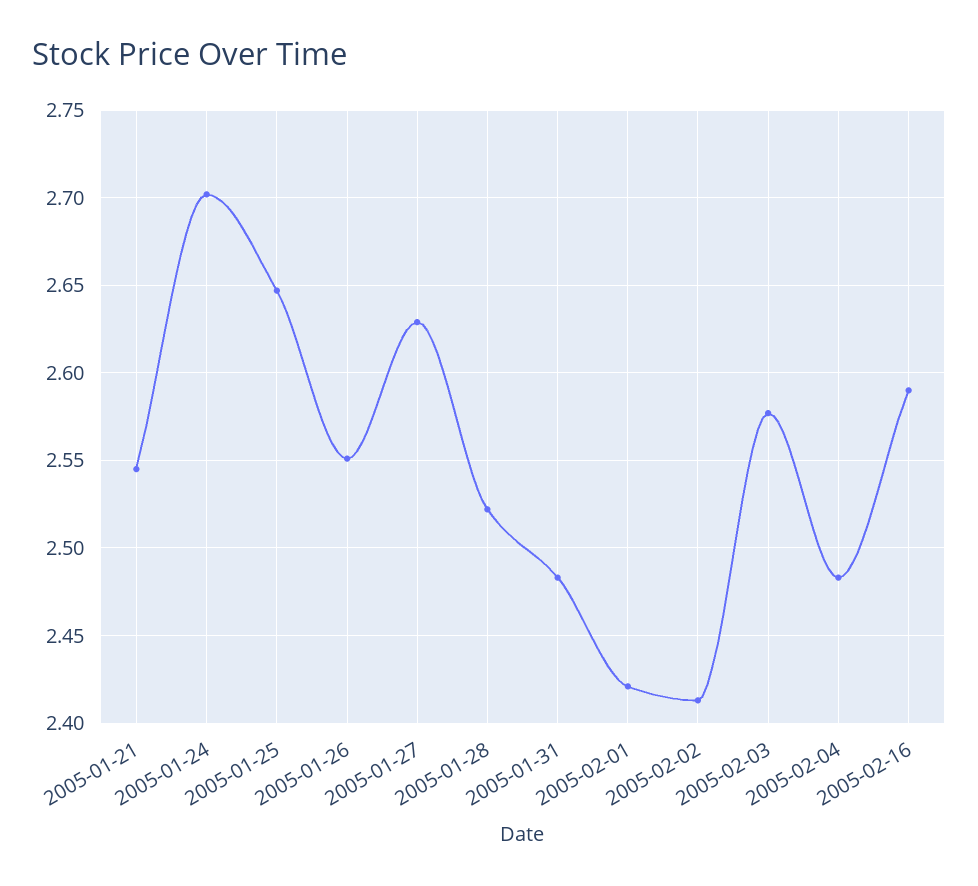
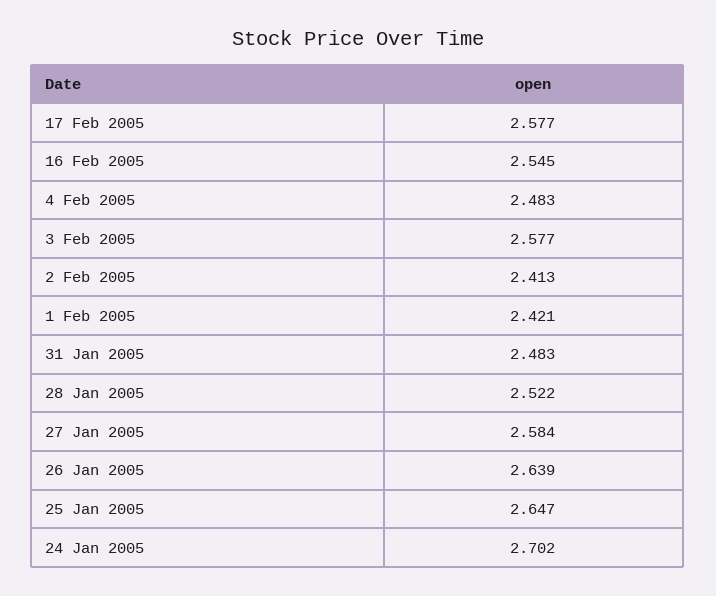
2005-01-21: 2.545 -> none
2005-01-26: 2.55 -> 2.639
2005-01-27: 2.63 -> 2.584
2005-02-16: 2.59 -> 2.545
17 Feb 2005: none -> 2.577

